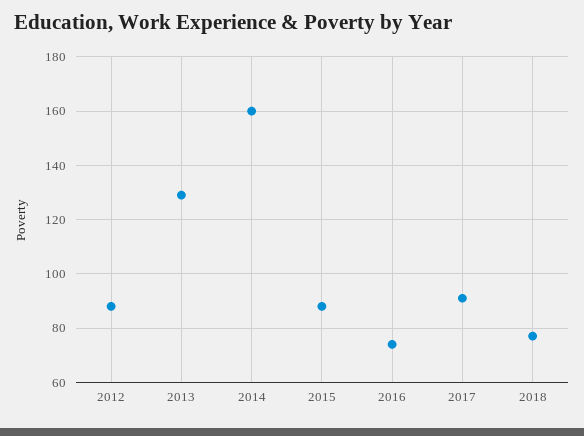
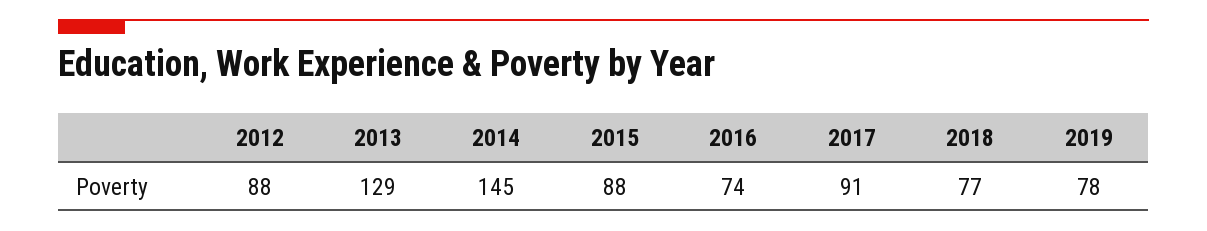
2014: 160 -> 145
2019: none -> 78

